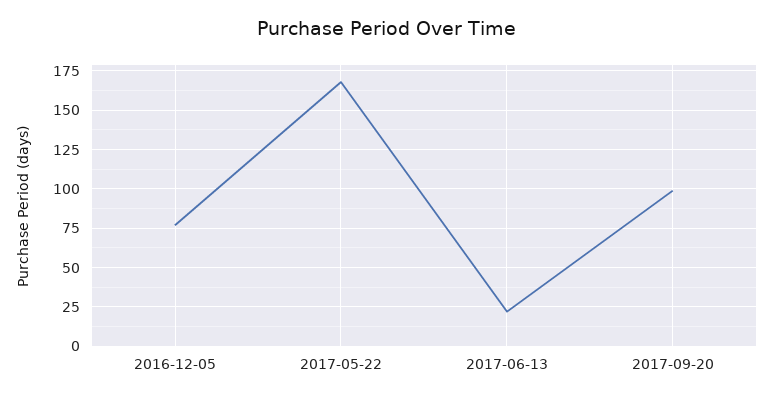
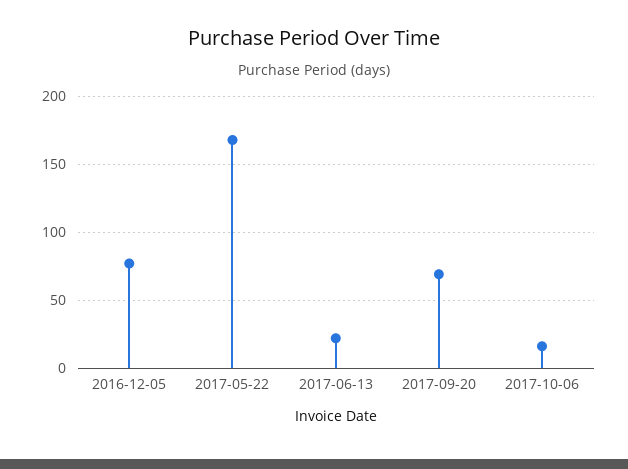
2017-09-20: 100 -> 70
2017-10-06: none -> 15

